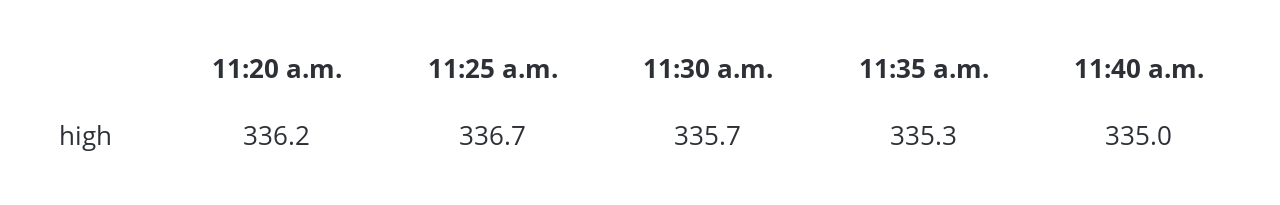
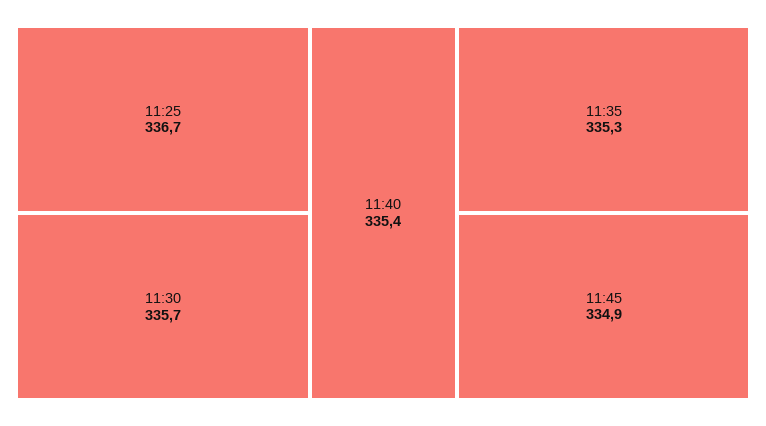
11:20 a.m.: 336.2 -> none
11:40 a.m.: 335 -> 335.4
11:45: none -> 334.9

